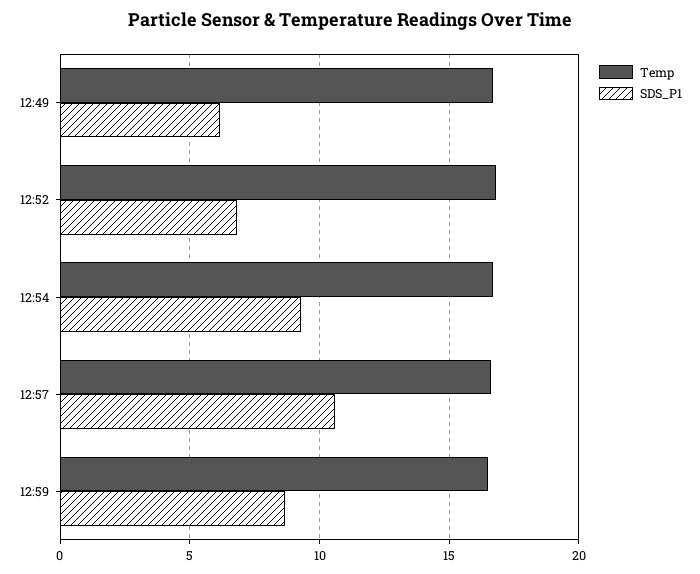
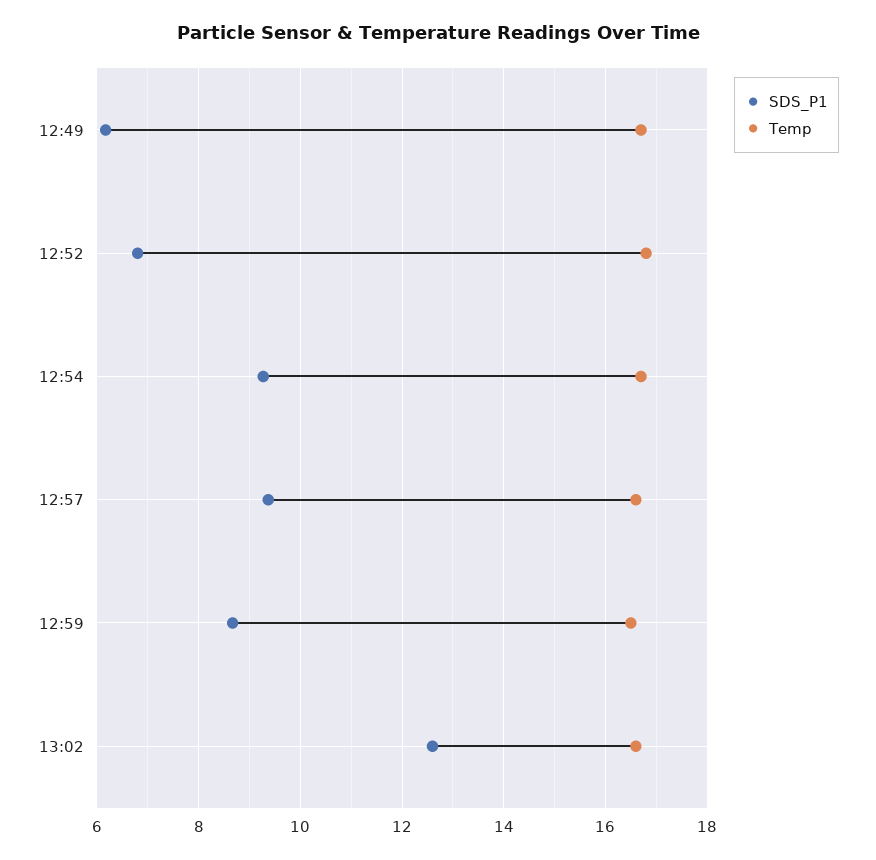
SDS_P1, 12:57: 10.5 -> 9.4
SDS_P1, 13:02: none -> 12.6
Temp, 13:02: none -> 16.6

